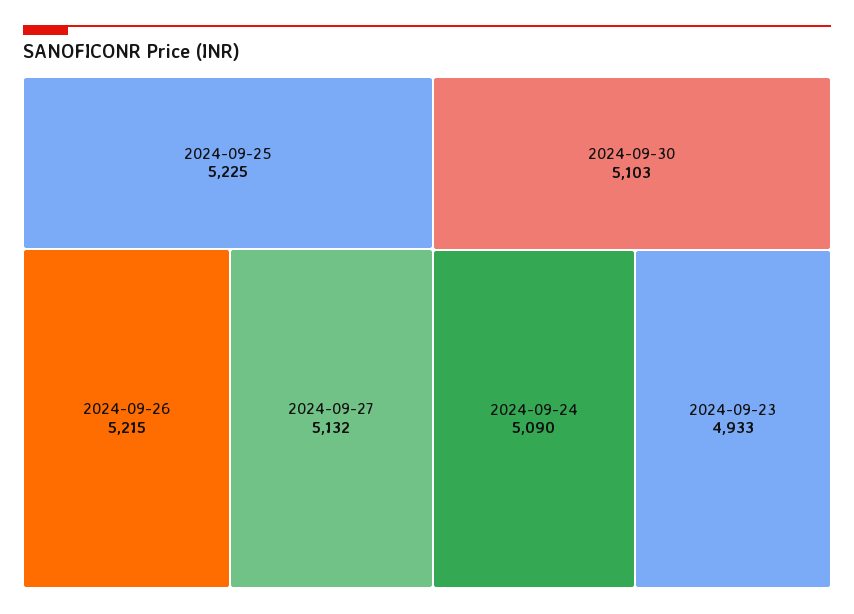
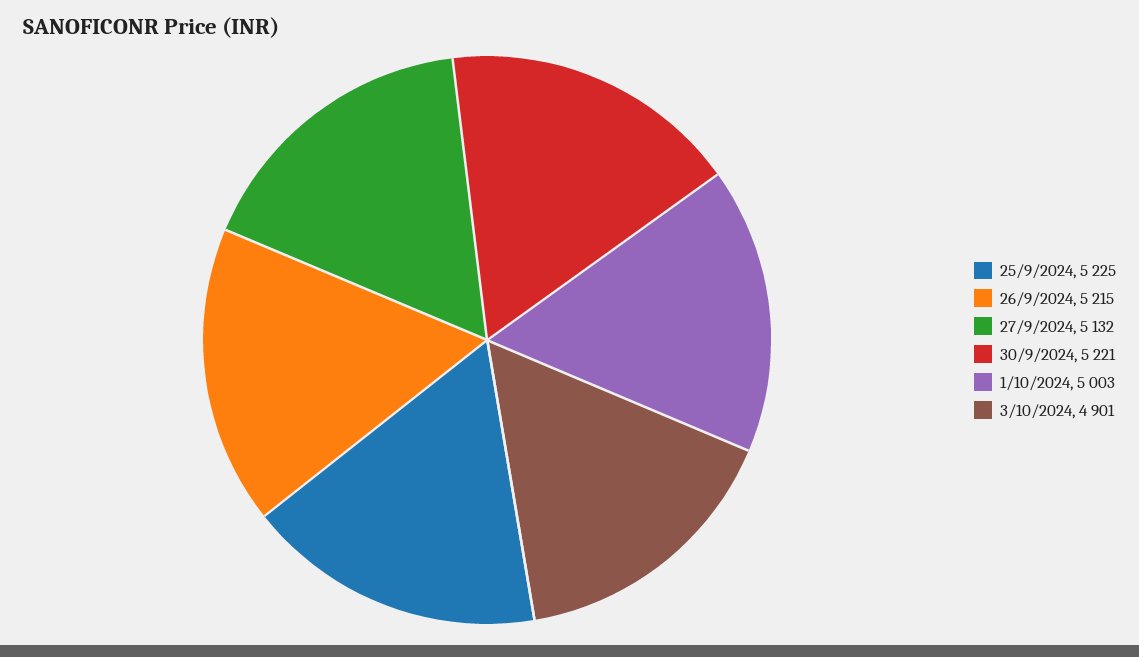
2024-09-30: 5103 -> 5221
2024-09-24: 5090 -> none
2024-09-23: 4933 -> none
1/10/2024: none -> 5003
3/10/2024: none -> 4901

